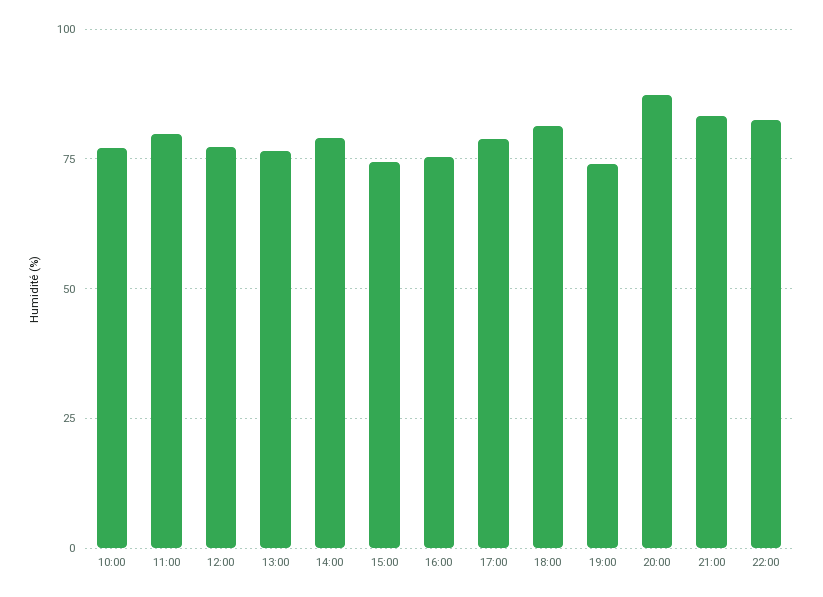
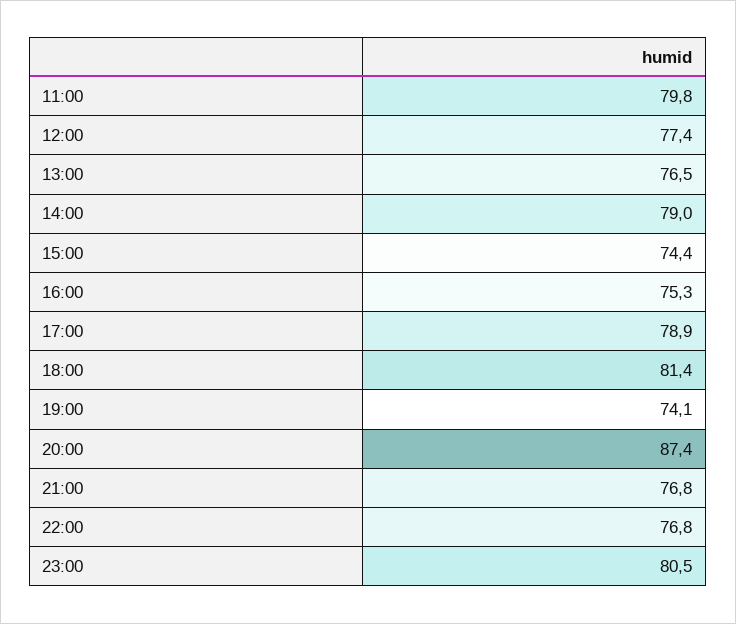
10:00: 77.5 -> none
21:00: 82.5 -> 76.8
22:00: 82.5 -> 76.8
23:00: none -> 80.5

